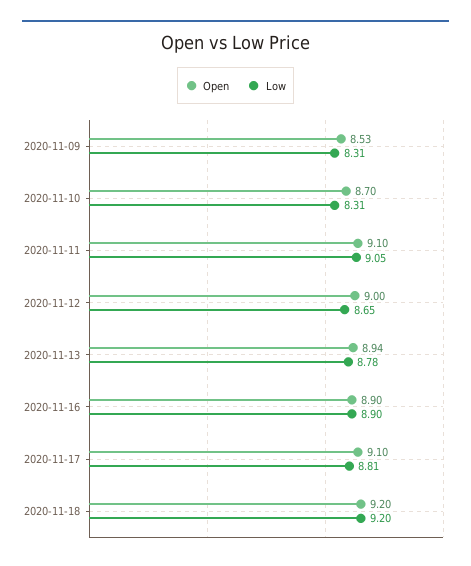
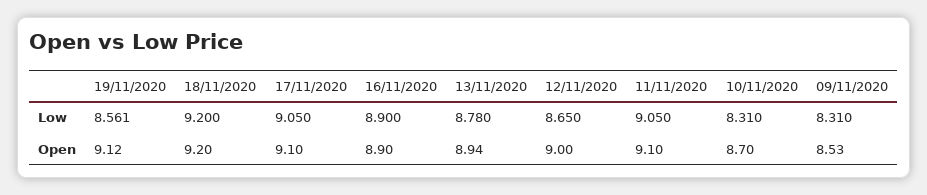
Low, 2020-11-17: 8.81 -> 9.05
Low, 19/11/2020: none -> 8.561
Open, 19/11/2020: none -> 9.12

